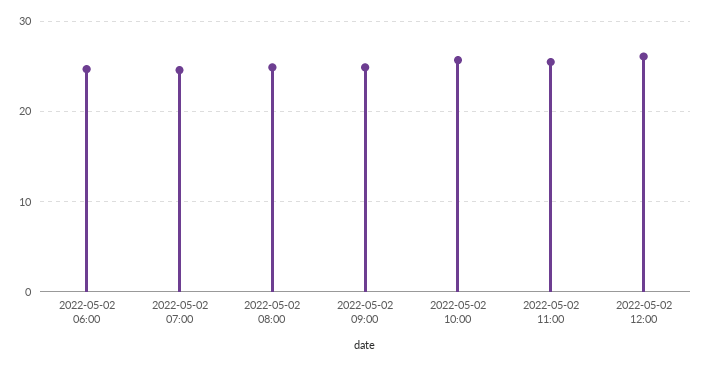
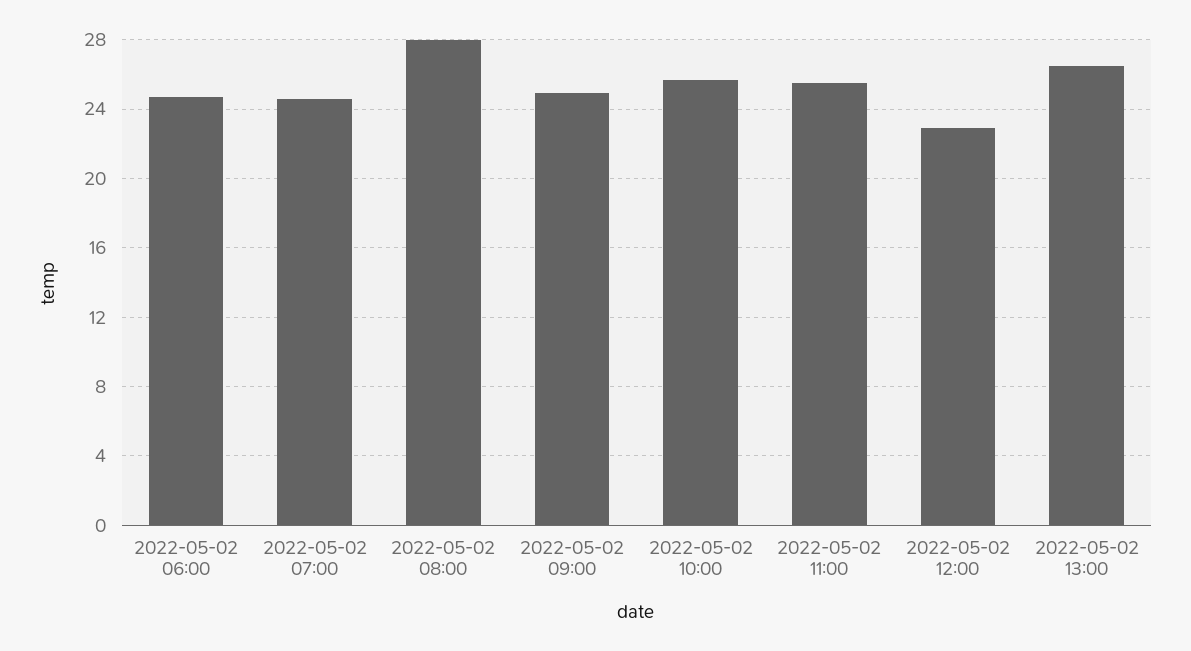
2022-05-02 08:00: 25 -> 28
2022-05-02 12:00: 26 -> 23
2022-05-02 13:00: none -> 26.5

